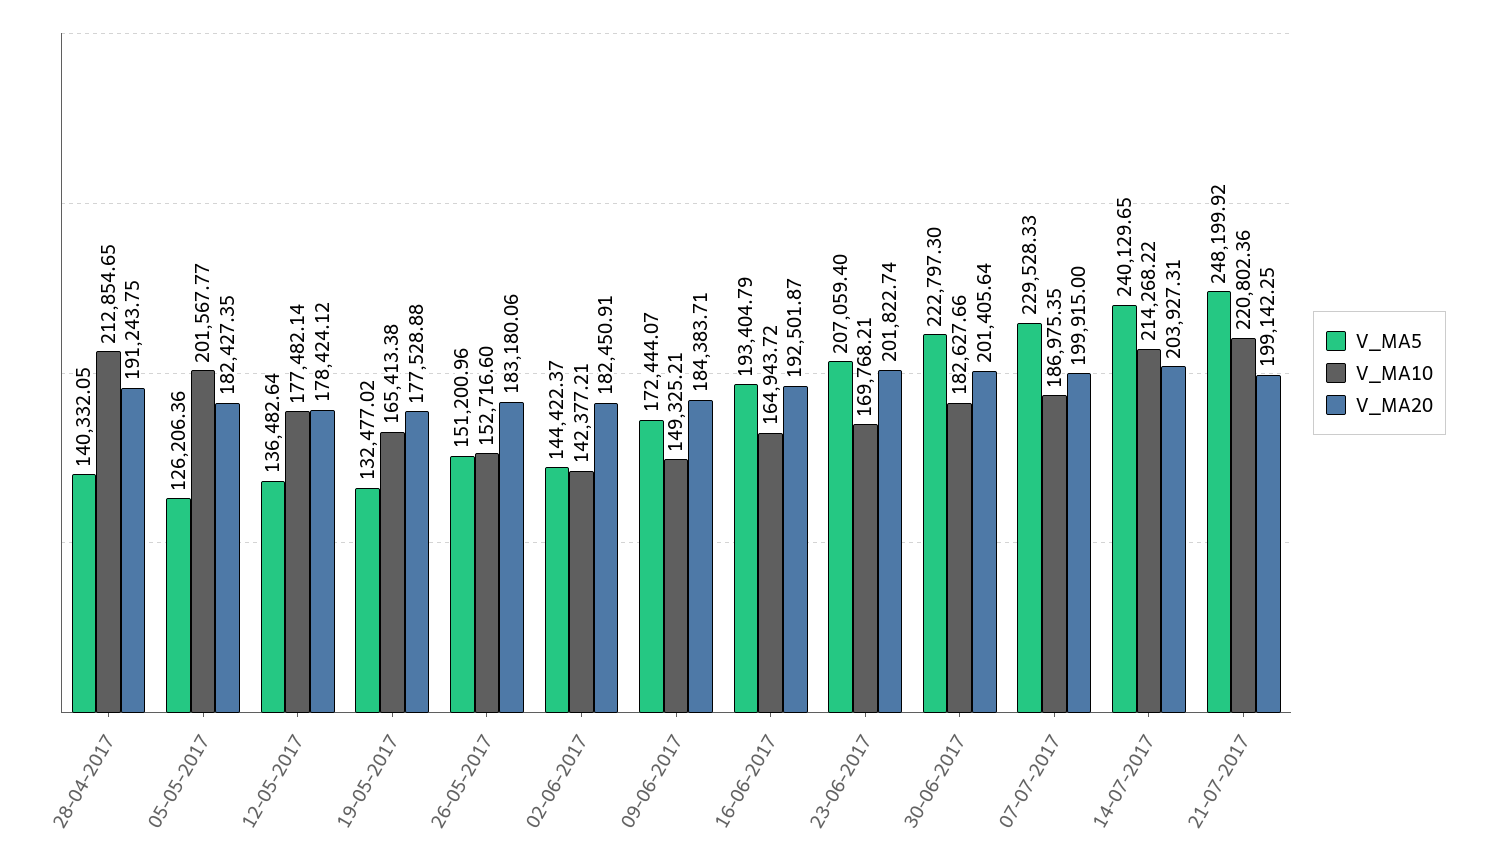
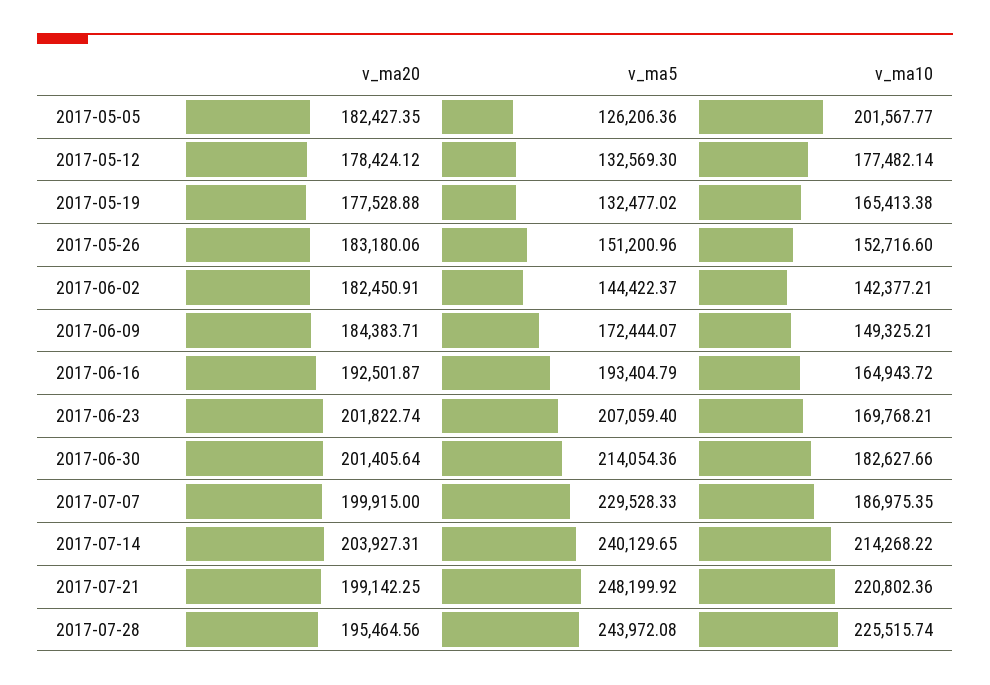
V_MA5, 28-04-2017: 140332.05 -> none
V_MA10, 28-04-2017: 212854.65 -> none
V_MA20, 28-04-2017: 191243.75 -> none
V_MA5, 12-05-2017: 136482.64 -> 132569.3
V_MA5, 30-06-2017: 222797.3 -> 214054.36
V_MA20, 2017-07-28: none -> 195464.56
V_MA5, 2017-07-28: none -> 243972.08
V_MA10, 2017-07-28: none -> 225515.74

